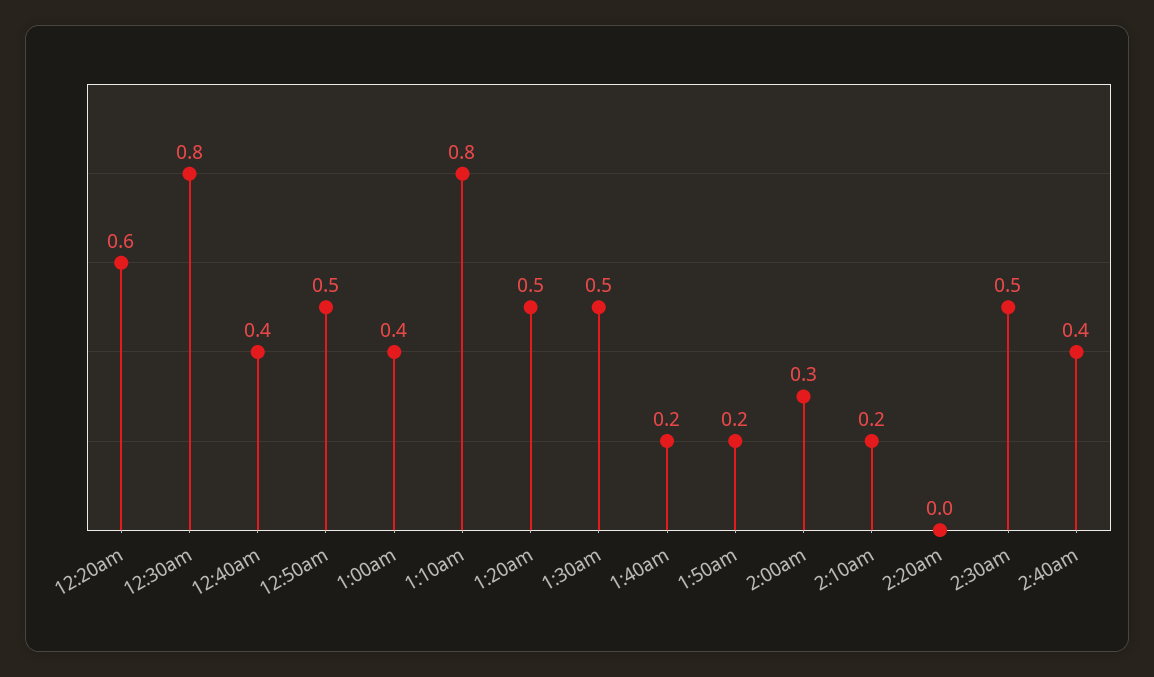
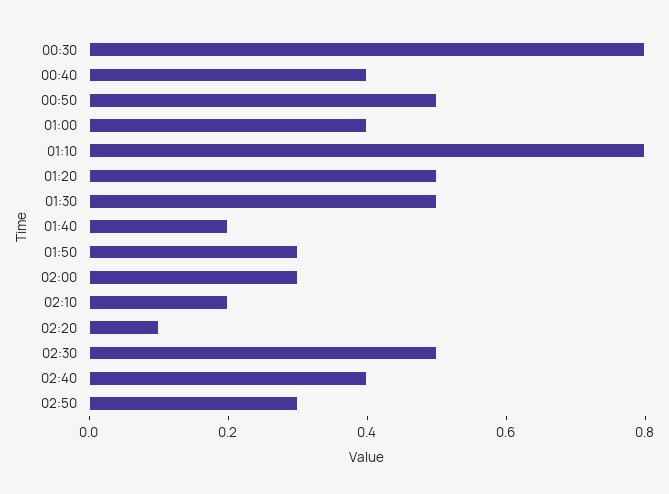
12:20am: 0.6 -> none
1:50am: 0.2 -> 0.3
2:20am: 0 -> 0.1
02:50: none -> 0.3

